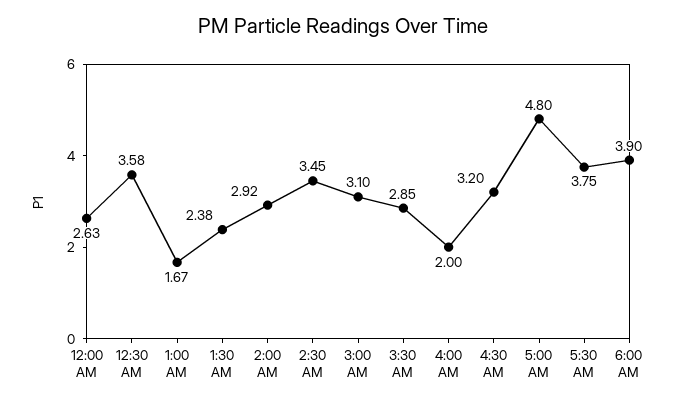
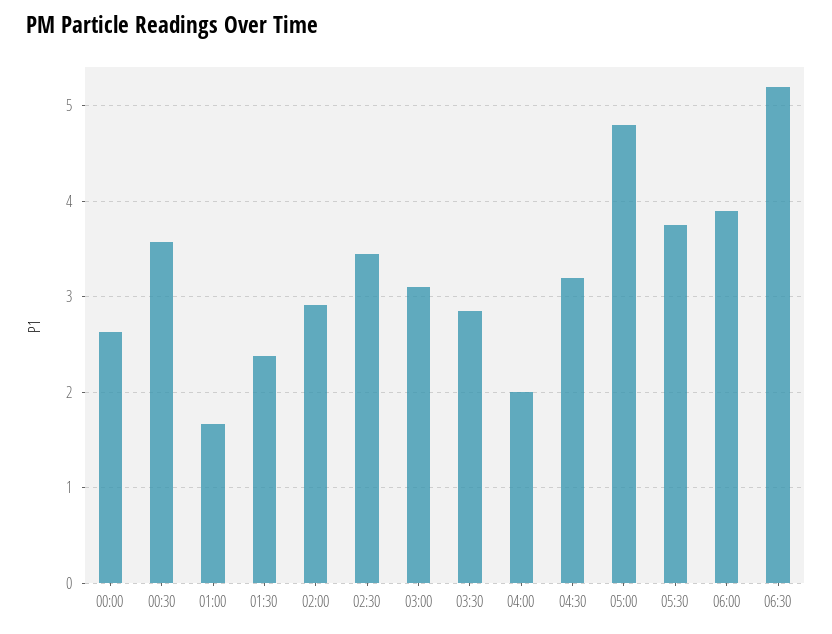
06:30: none -> 5.2

